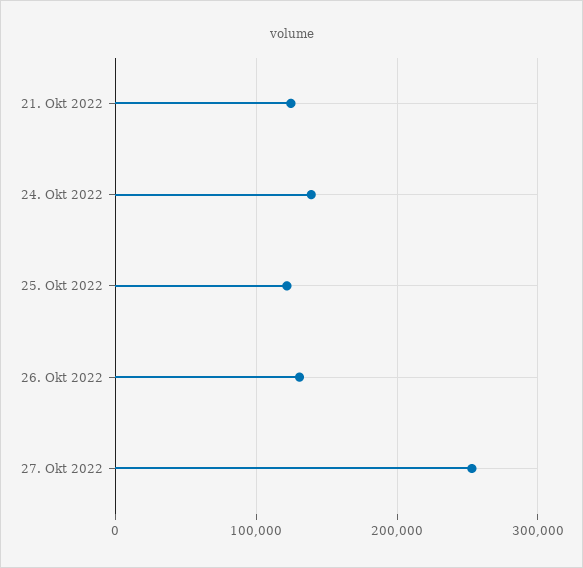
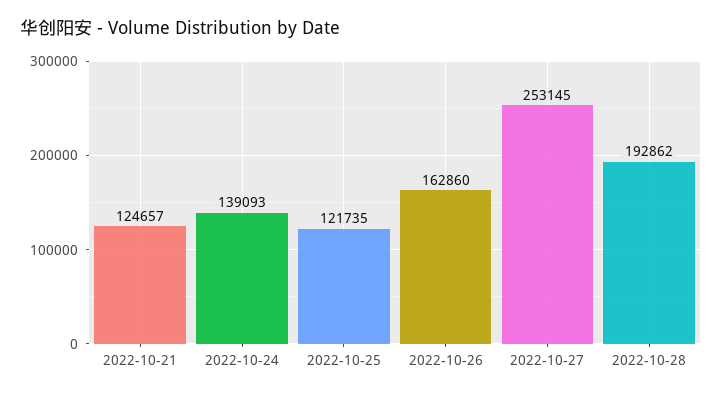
26. Okt 2022: 130000 -> 162860
2022-10-28: none -> 192862

